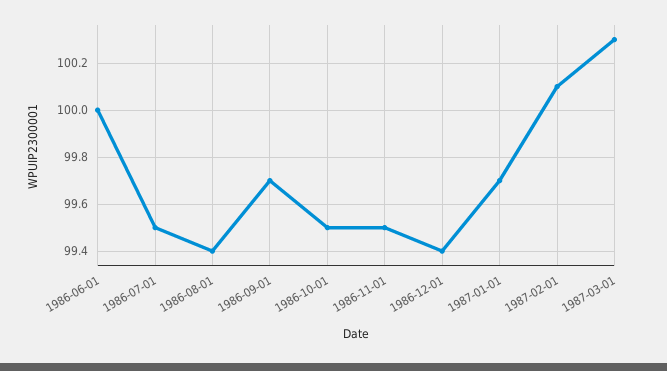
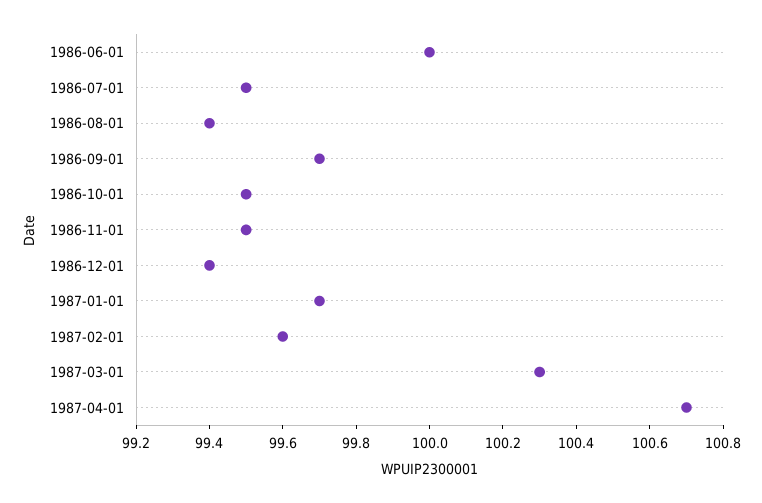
1987-02-01: 100.1 -> 99.6
1987-04-01: none -> 100.7

